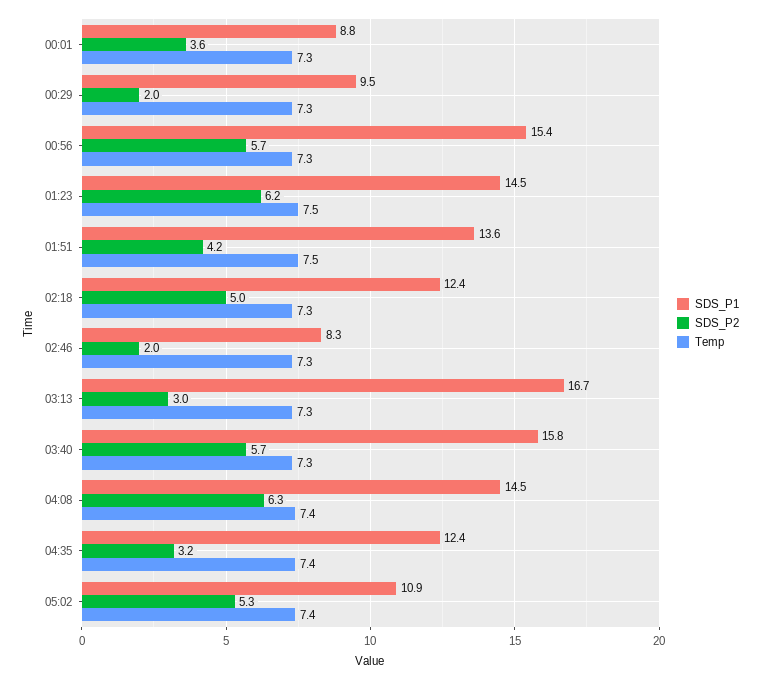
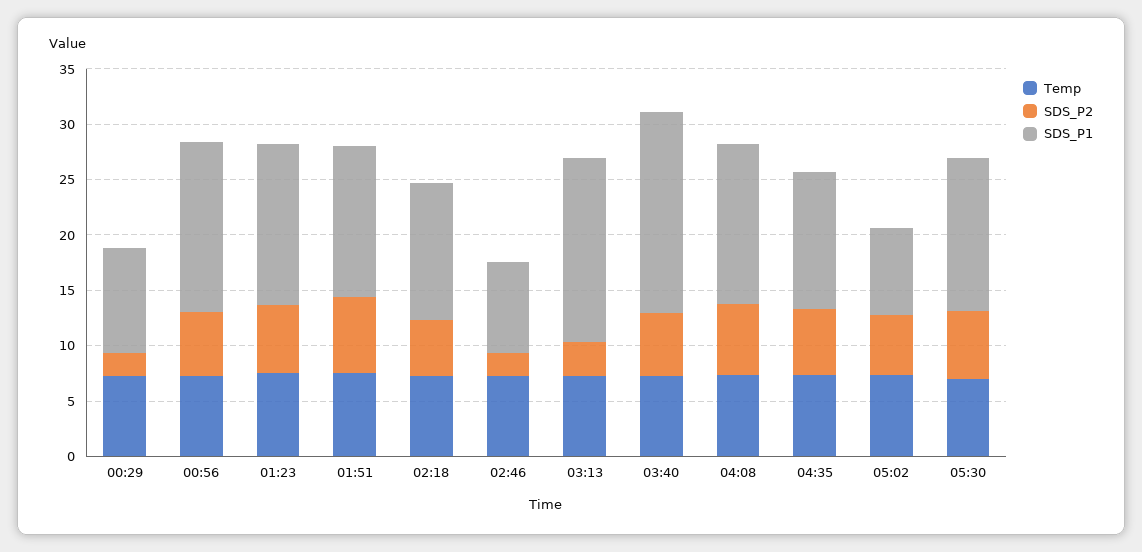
SDS_P1, 00:01: 8.8 -> none
SDS_P2, 00:01: 3.6 -> none
Temp, 00:01: 7.3 -> none
SDS_P2, 01:51: 4.2 -> 7
SDS_P1, 03:40: 15.8 -> 18
SDS_P2, 04:35: 3.2 -> 6
SDS_P1, 05:02: 10.9 -> 8
Temp, 05:30: none -> 7
SDS_P2, 05:30: none -> 6
SDS_P1, 05:30: none -> 14

